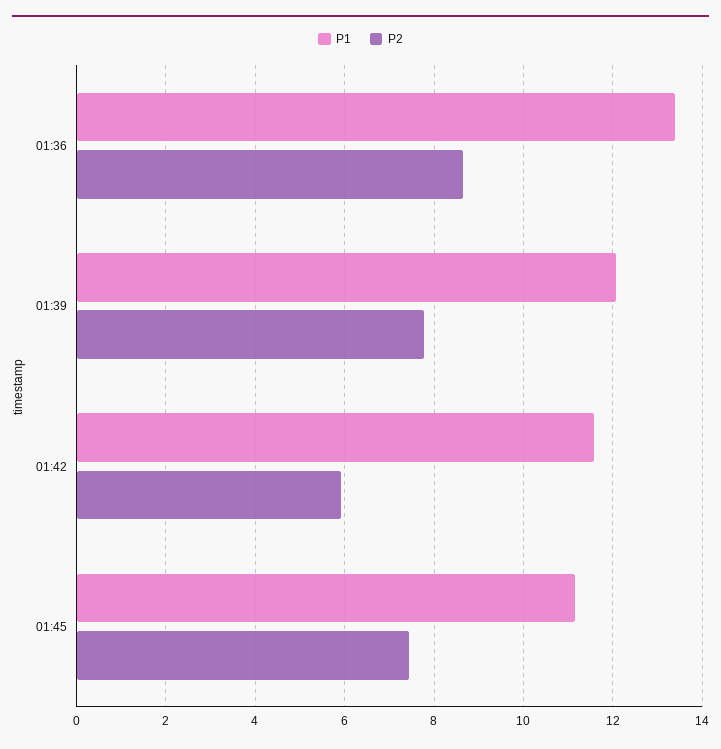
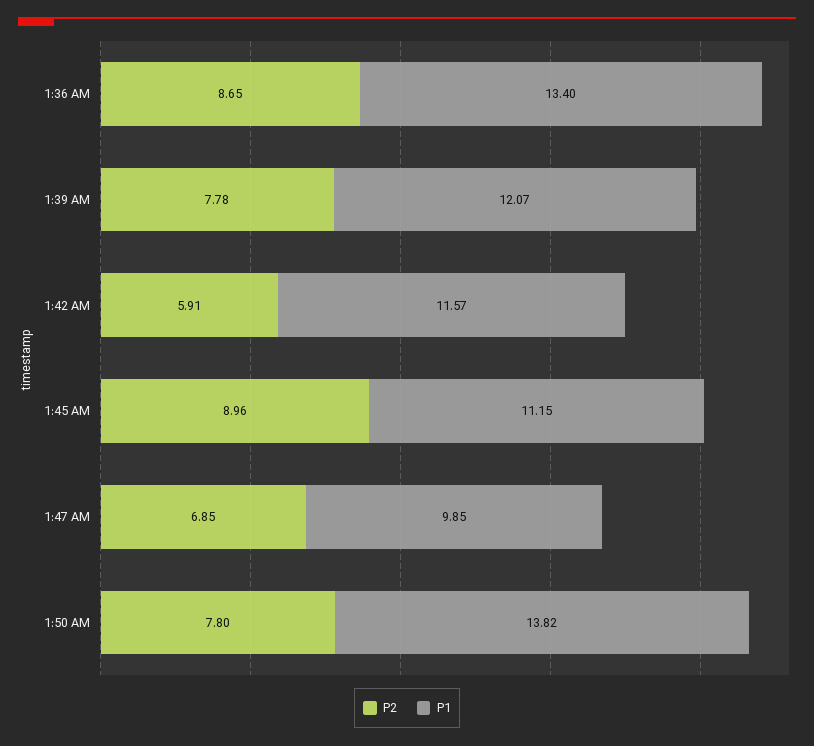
P2, 01:45: 7.4 -> 8.96
P2, 1:47 AM: none -> 6.85
P1, 1:47 AM: none -> 9.85
P2, 1:50 AM: none -> 7.8
P1, 1:50 AM: none -> 13.82

